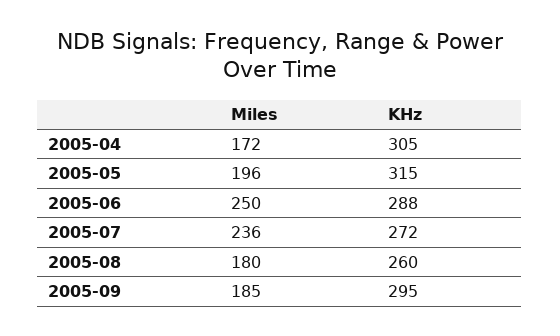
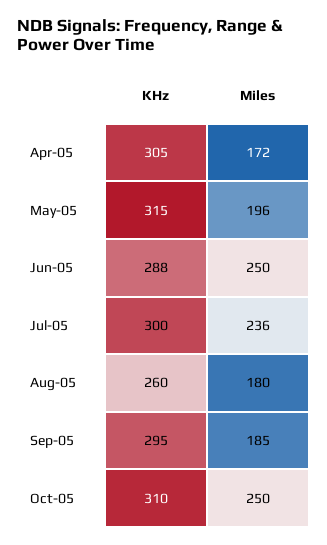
KHz, 2005-07: 272 -> 300
KHz, Oct-05: none -> 310
Miles, Oct-05: none -> 250

